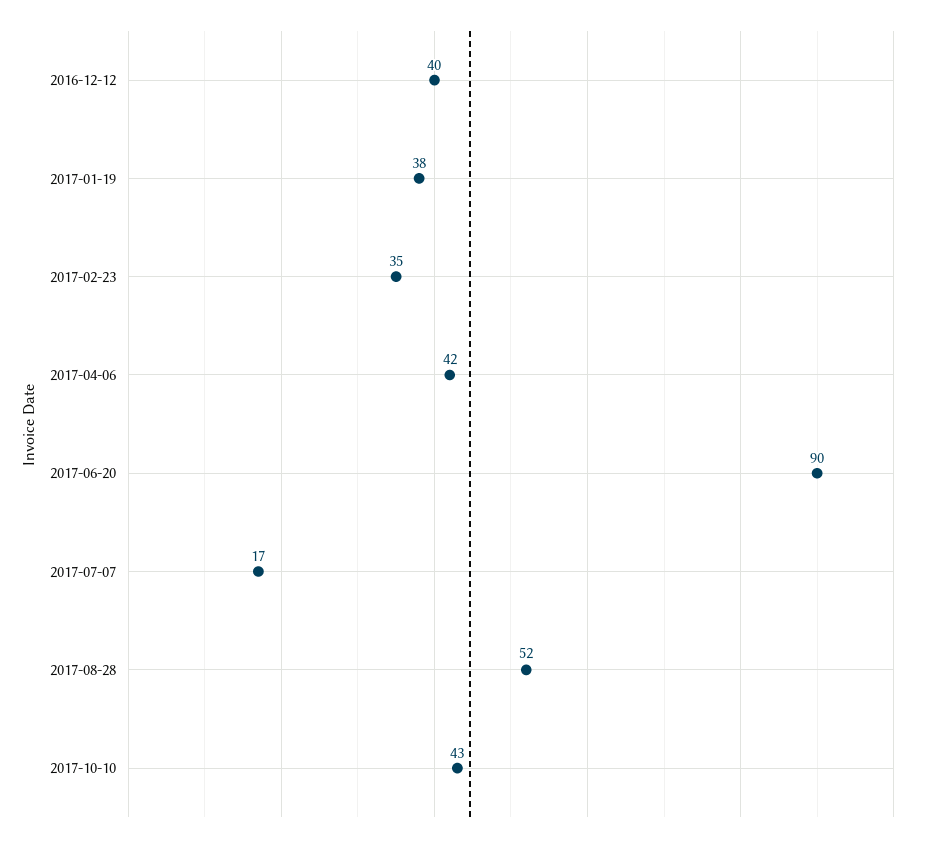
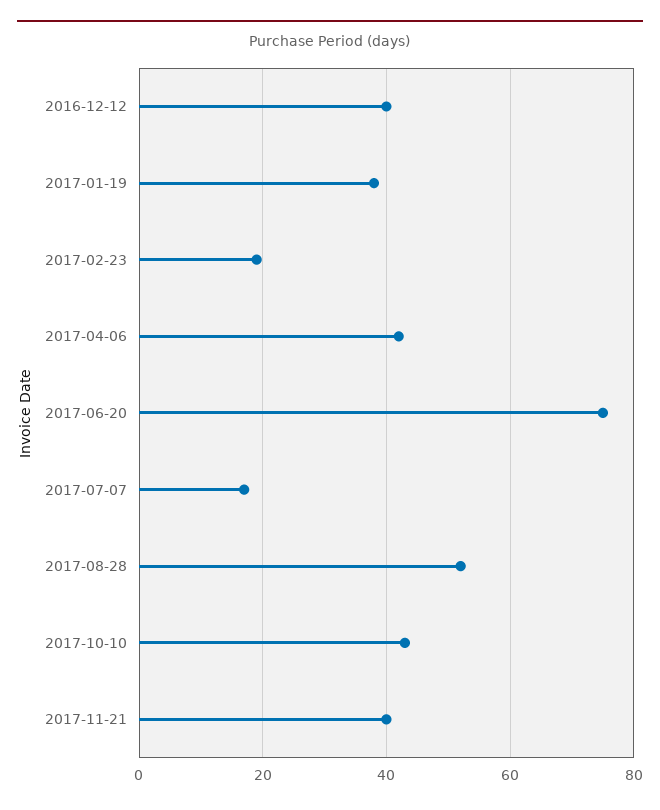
2017-02-23: 35 -> 20
2017-06-20: 90 -> 75
2017-11-21: none -> 40

